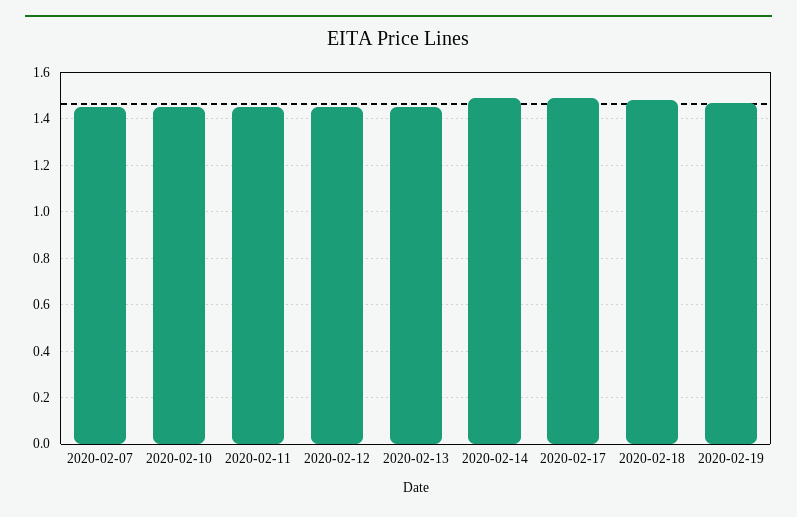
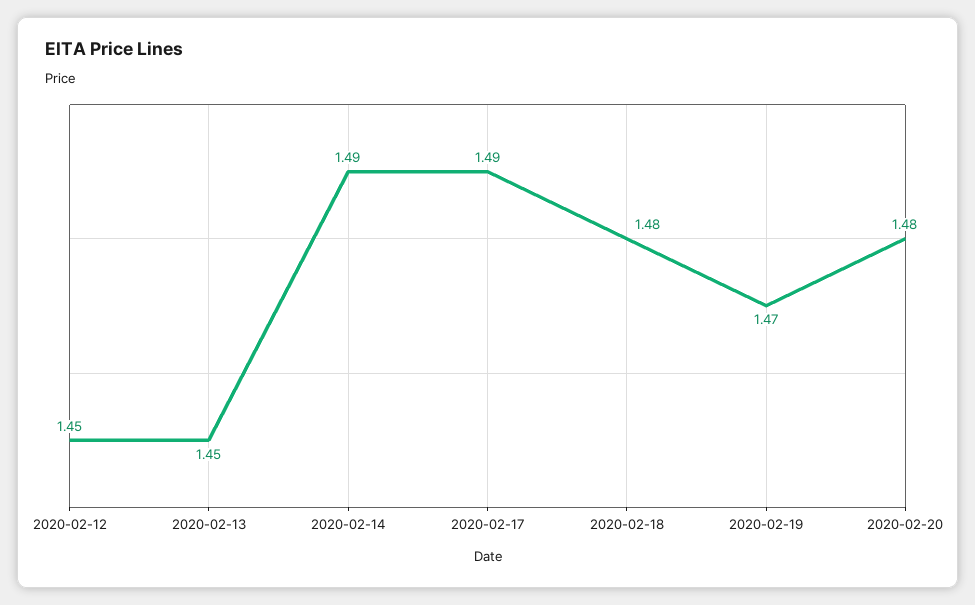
2020-02-07: 1.45 -> none
2020-02-10: 1.45 -> none
2020-02-11: 1.45 -> none
2020-02-20: none -> 1.48

